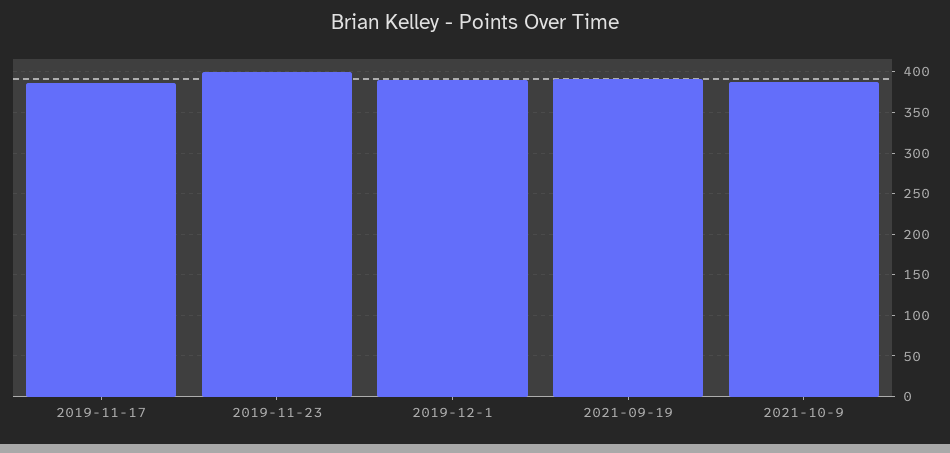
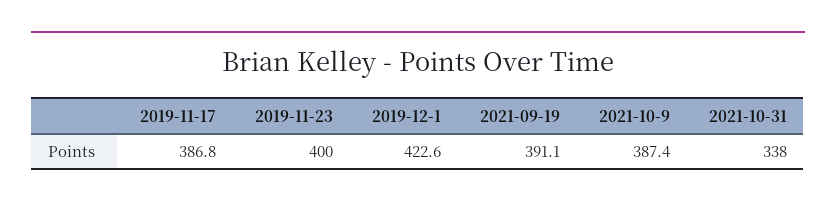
2019-12-1: 390 -> 422.6
2021-10-31: none -> 338

